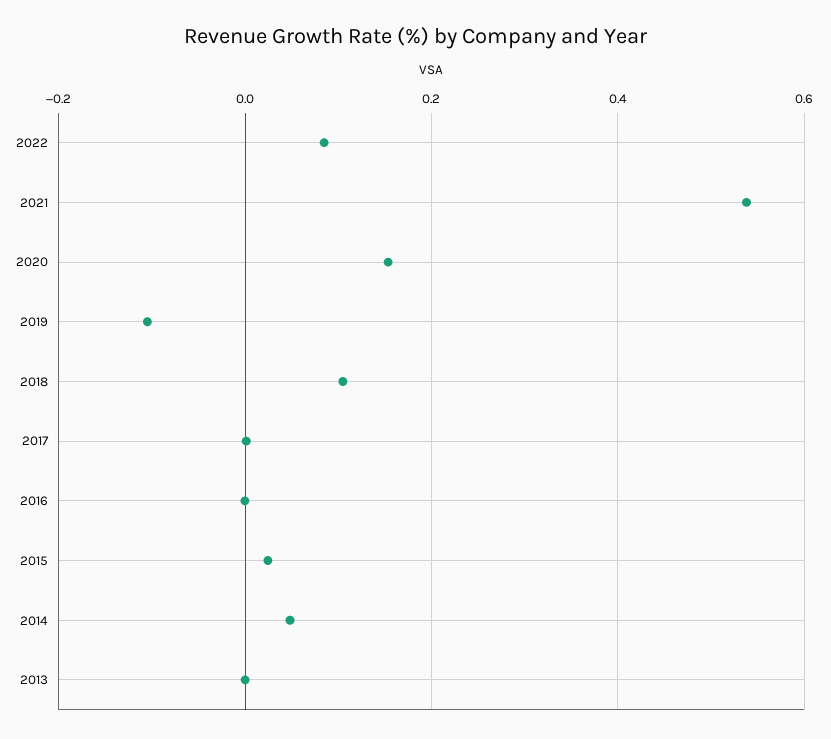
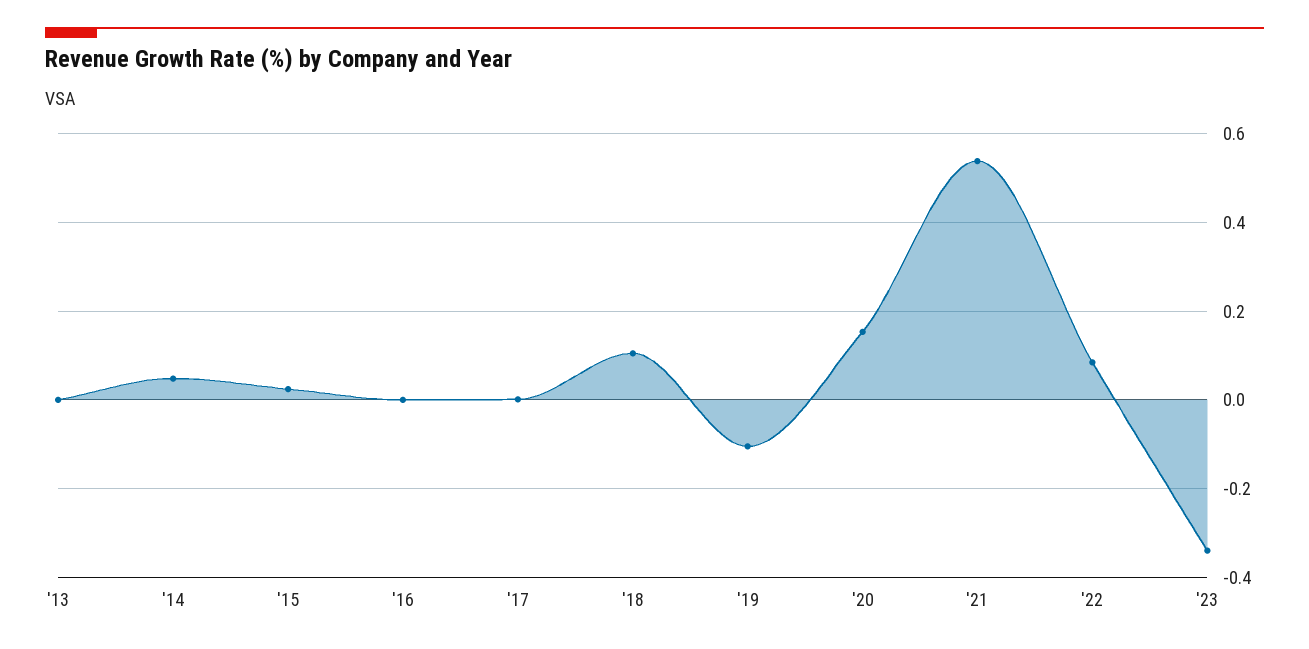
'23: none -> -0.34

